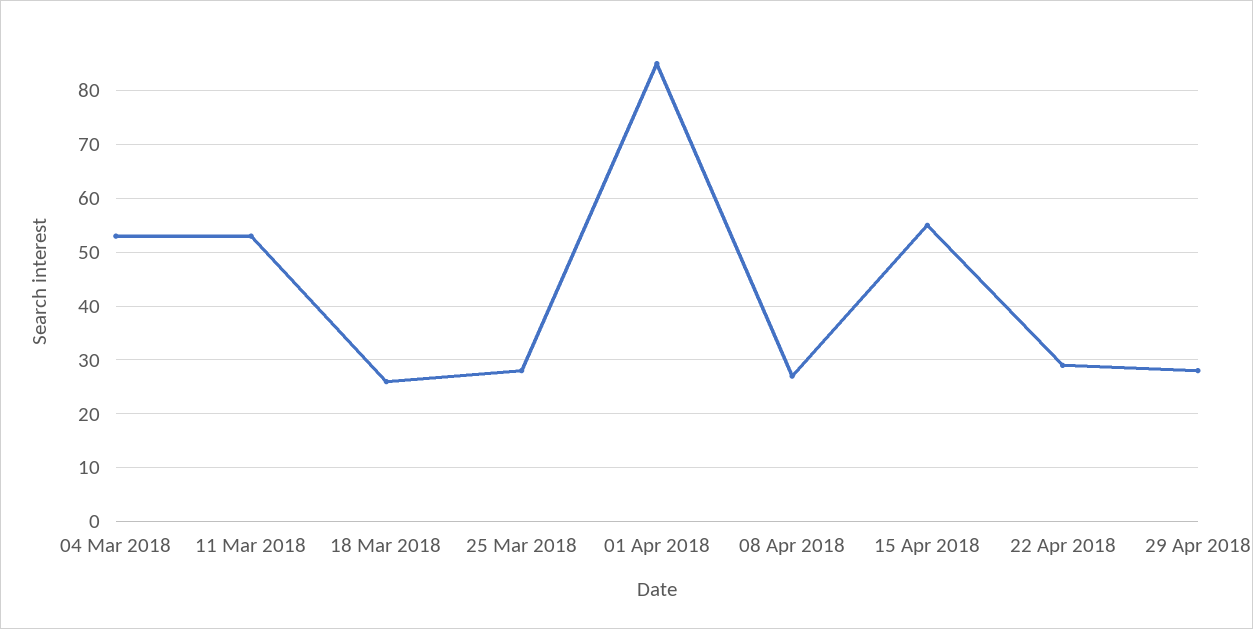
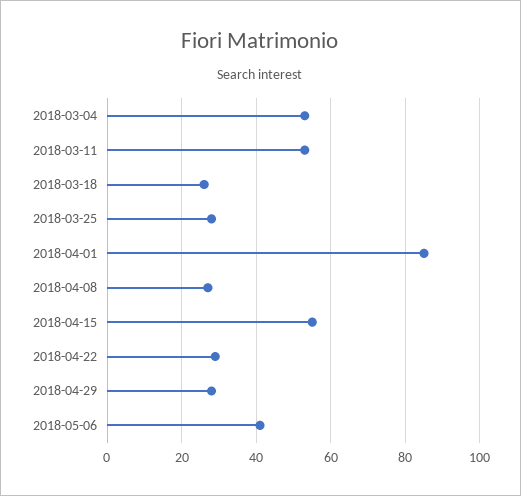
2018-05-06: none -> 40

